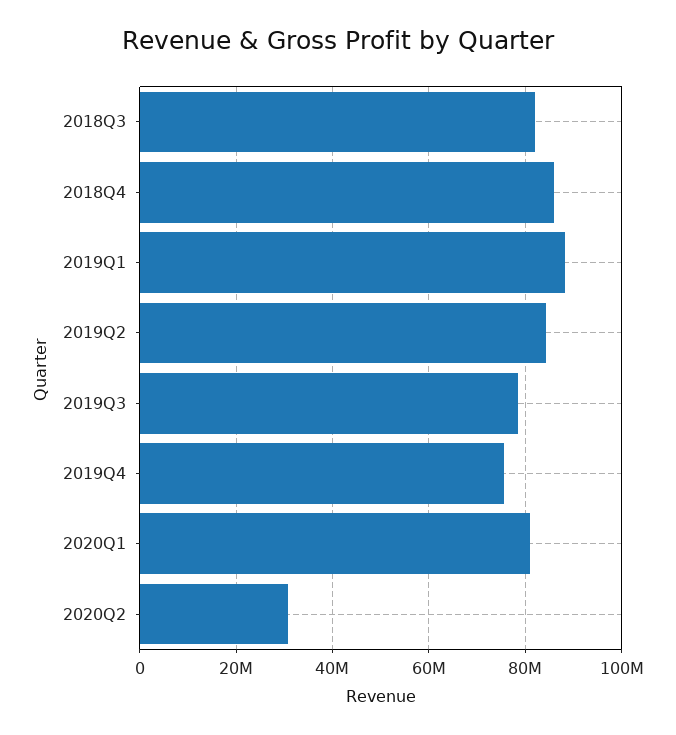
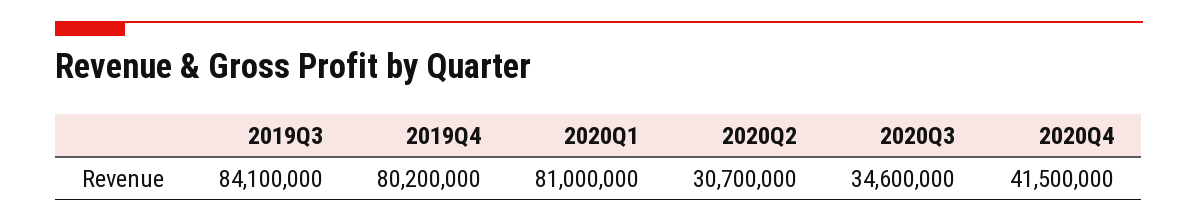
2018Q3: 82000000 -> none
2018Q4: 86000000 -> none
2019Q1: 88000000 -> none
2019Q2: 84000000 -> none
2019Q3: 78000000 -> 84100000
2019Q4: 76000000 -> 80200000
2020Q3: none -> 34600000
2020Q4: none -> 41500000

